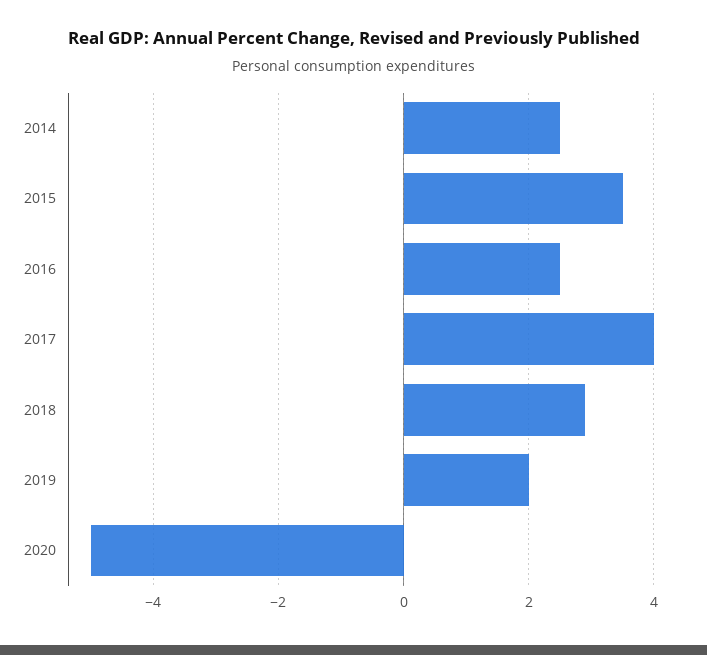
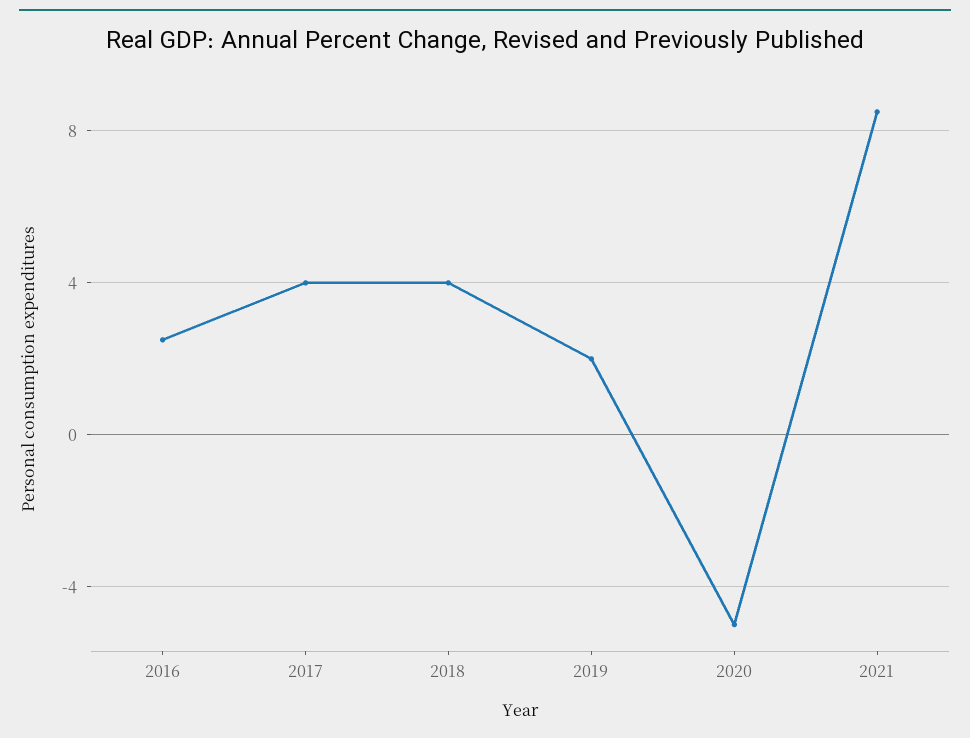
2014: 2.5 -> none
2015: 3.5 -> none
2018: 3 -> 4
2021: none -> 8.5

